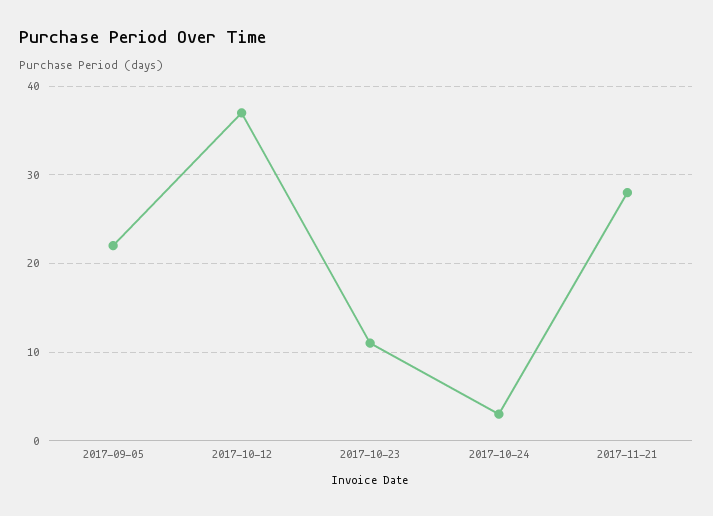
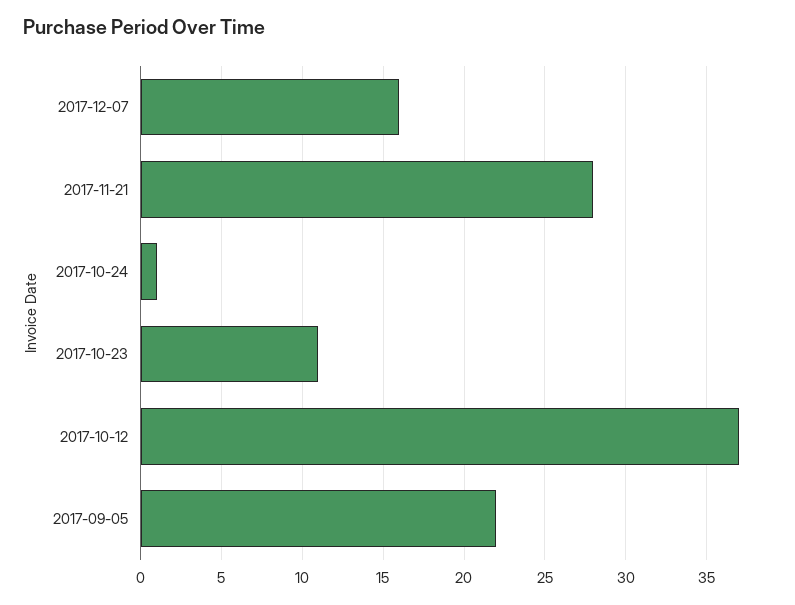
2017-10-24: 3 -> 1
2017-12-07: none -> 16

